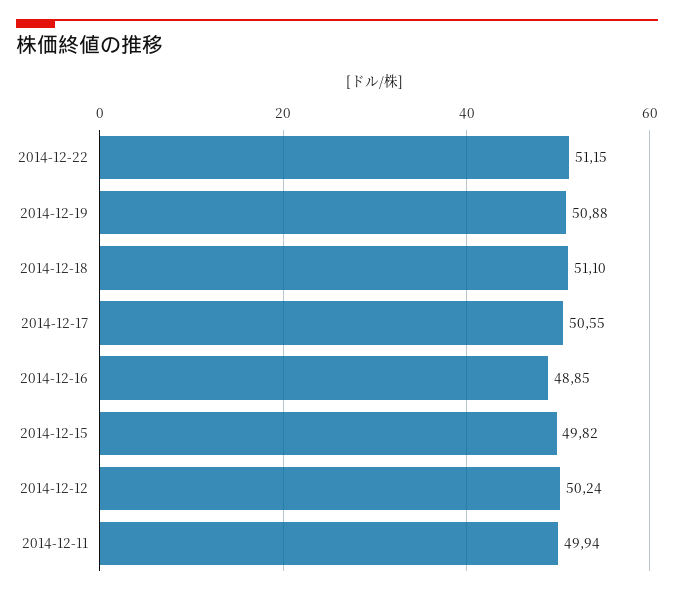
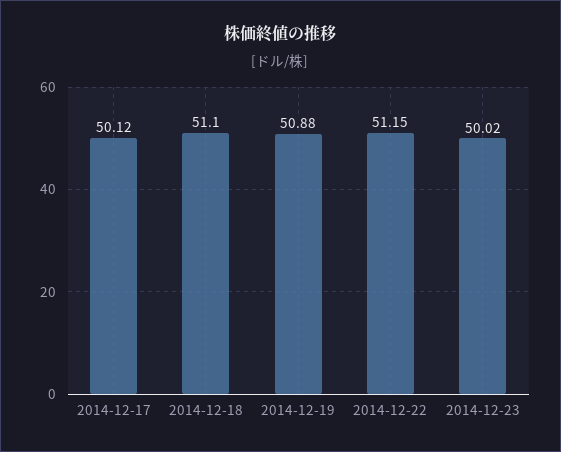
2014-12-17: 50.55 -> 50.12
2014-12-16: 48.85 -> none
2014-12-15: 49.82 -> none
2014-12-12: 50.24 -> none
2014-12-11: 49.94 -> none
2014-12-23: none -> 50.02

